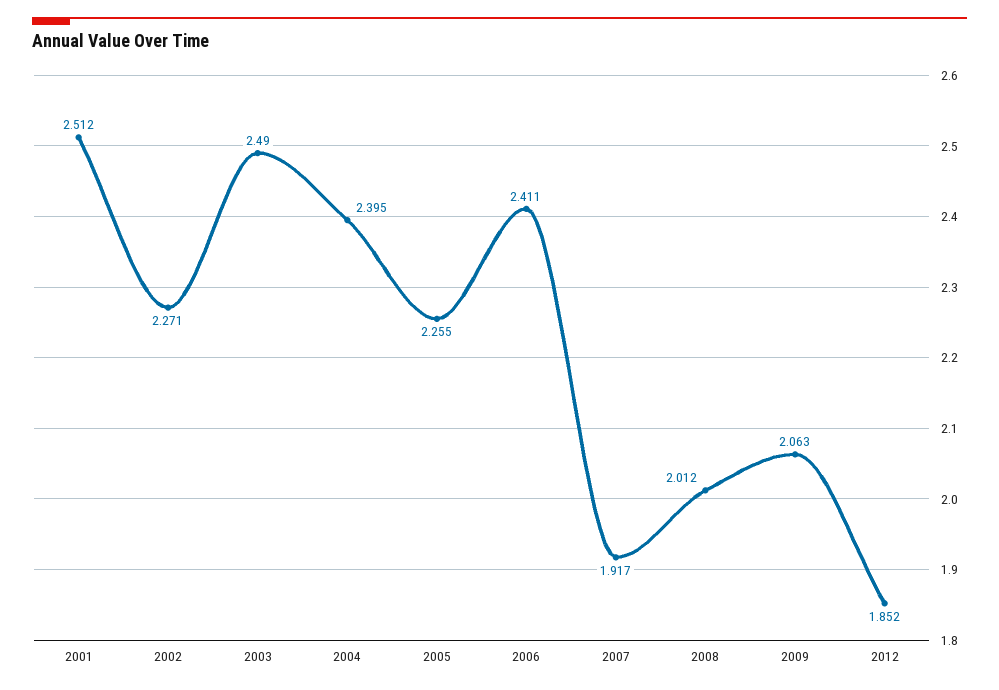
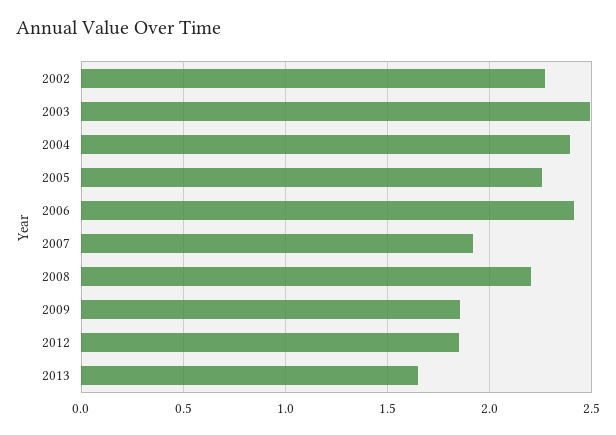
2001: 2.512 -> none
2008: 2.012 -> 2.2
2009: 2.063 -> 1.85
2013: none -> 1.65

